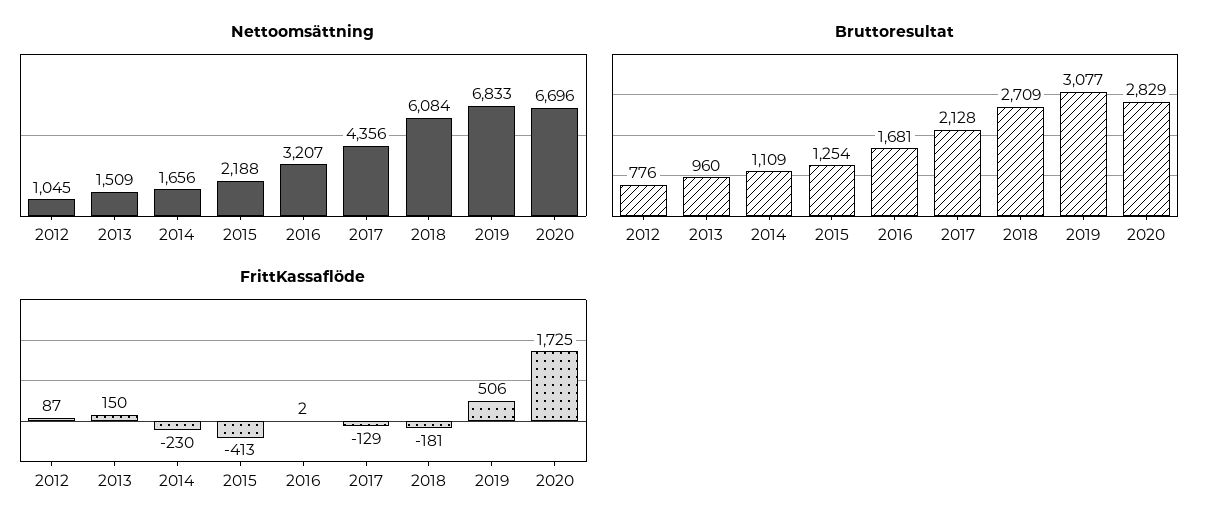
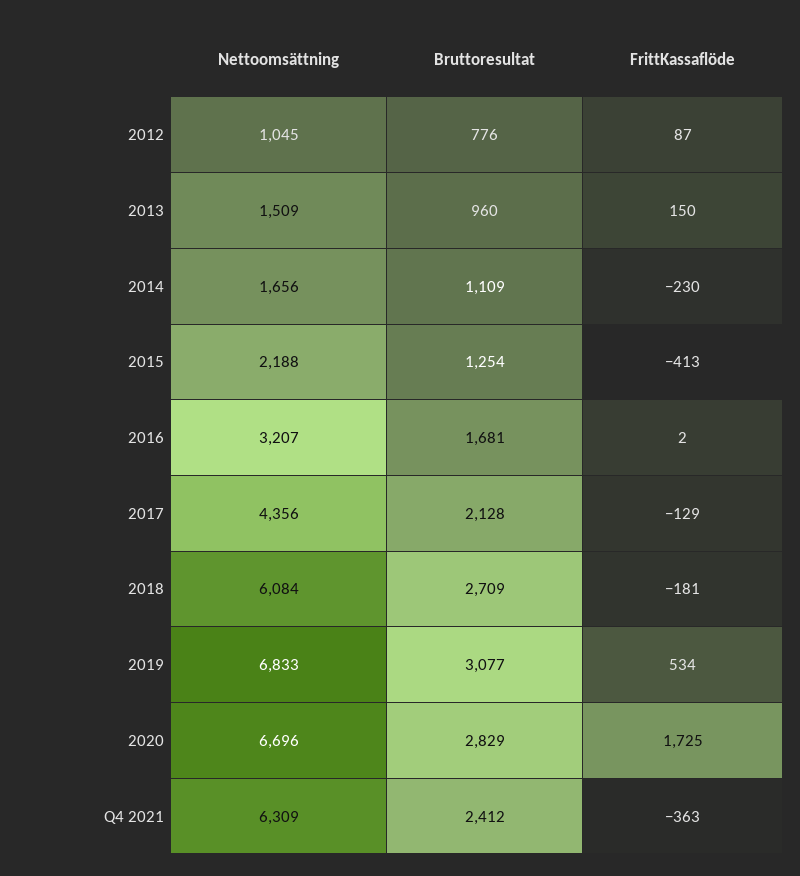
FrittKassaflöde, 2019: 506 -> 534
Nettoomsättning, Q4 2021: none -> 6309
Bruttoresultat, Q4 2021: none -> 2412
FrittKassaflöde, Q4 2021: none -> -363

